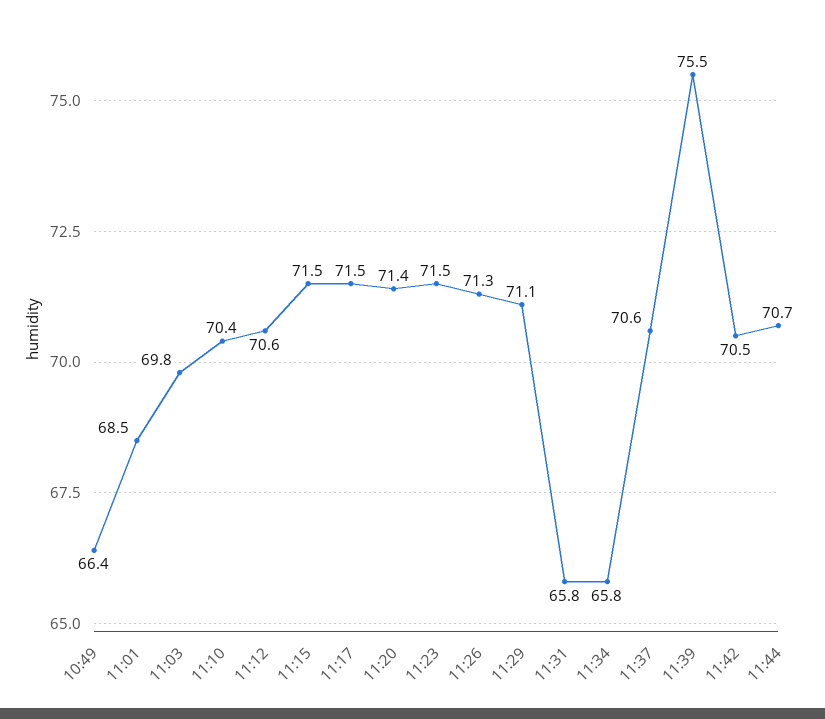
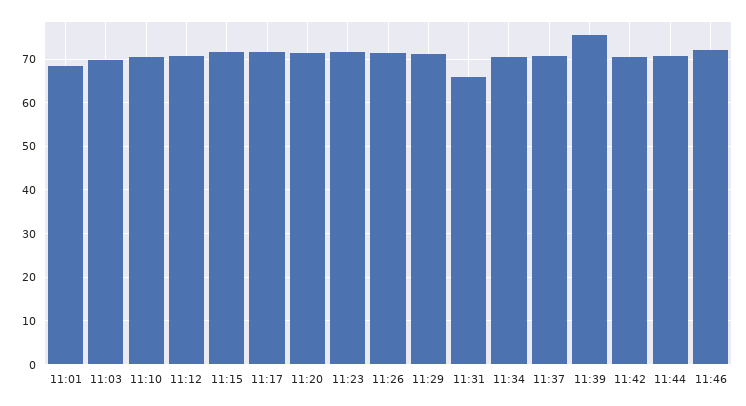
10:49: 66.4 -> none
11:34: 65.8 -> 70
11:46: none -> 72

